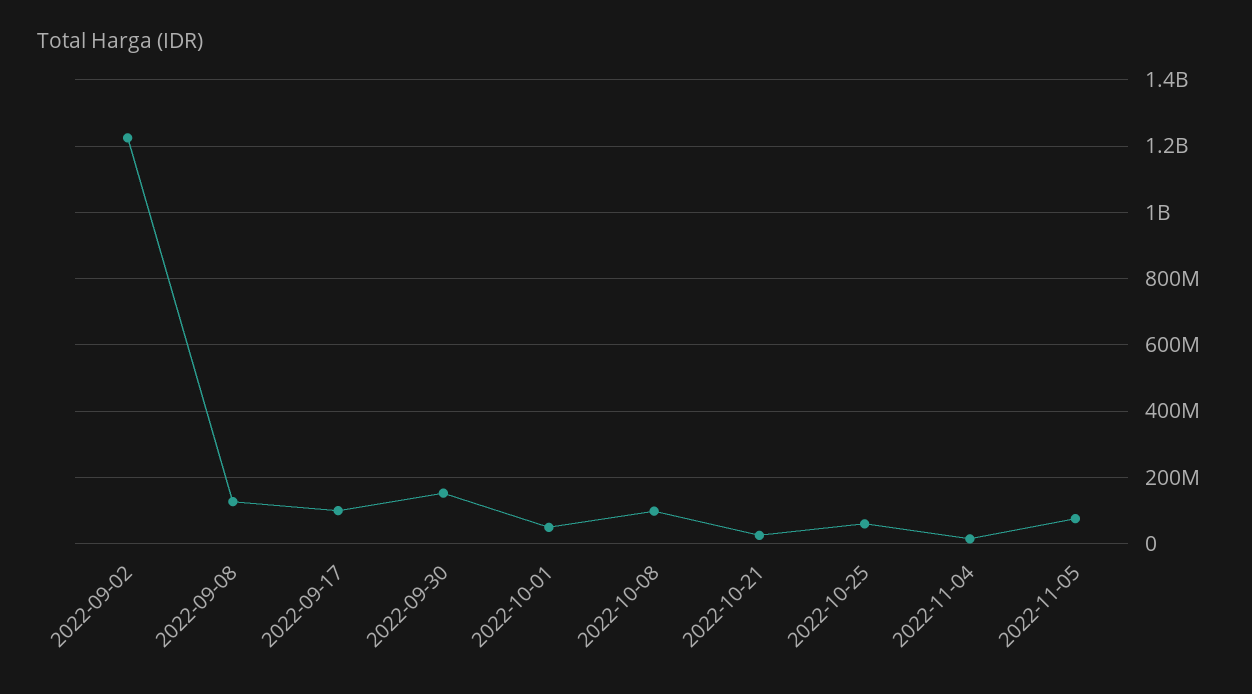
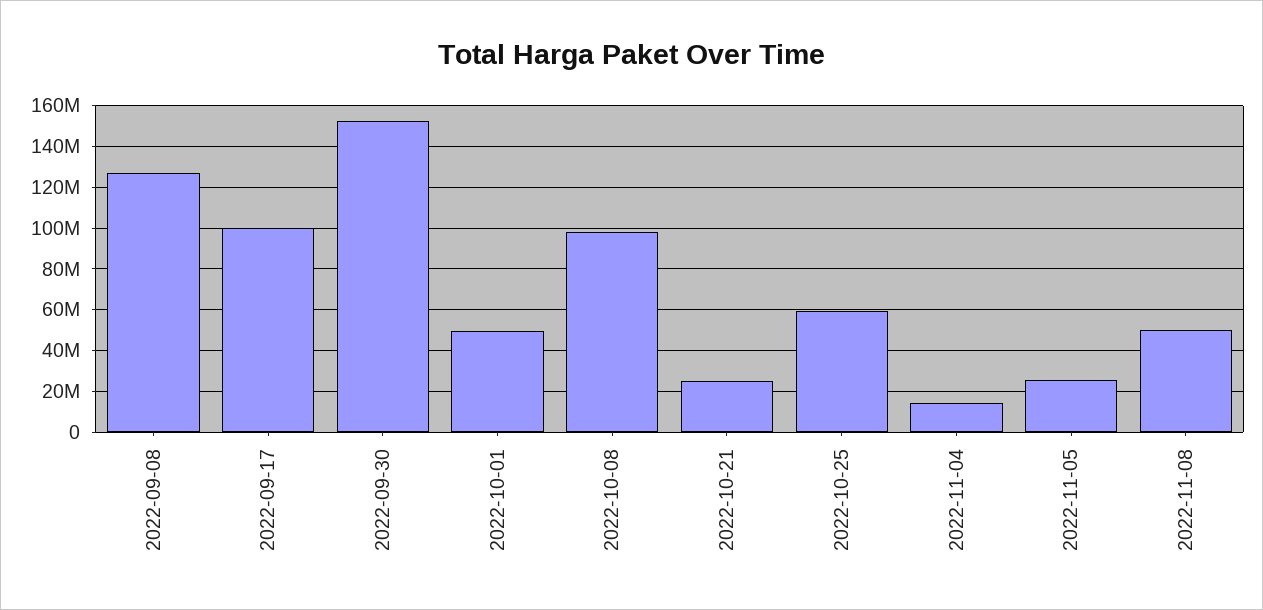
2022-09-02: 1220000000 -> none
2022-11-05: 80000000 -> 25000000
2022-11-08: none -> 50000000

